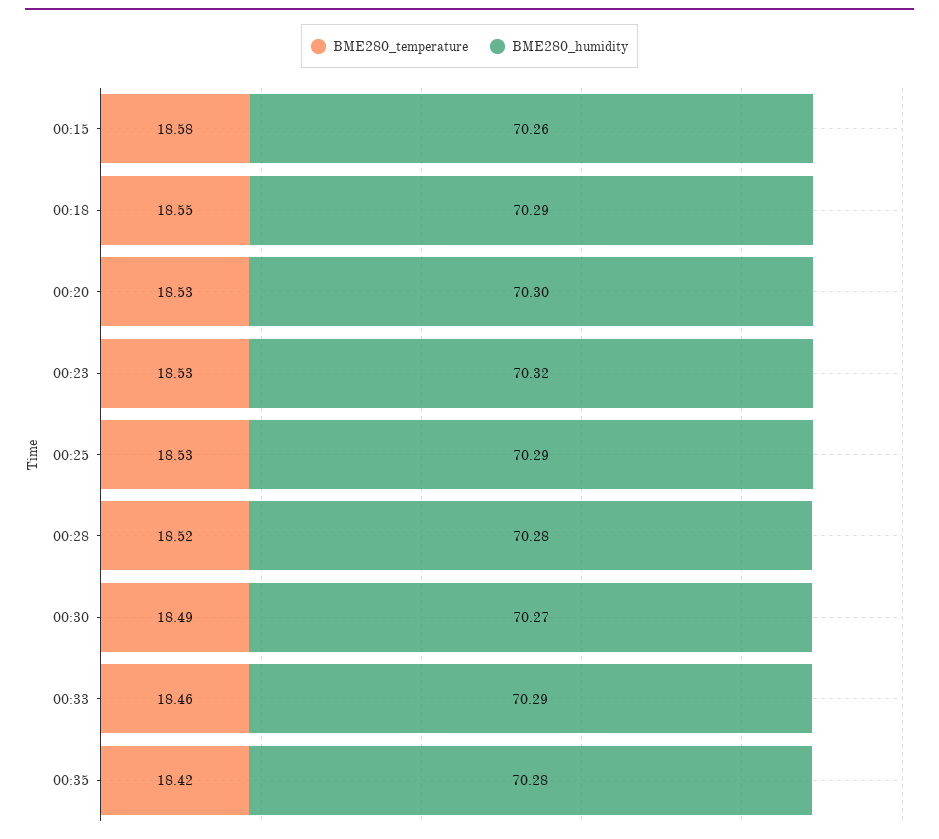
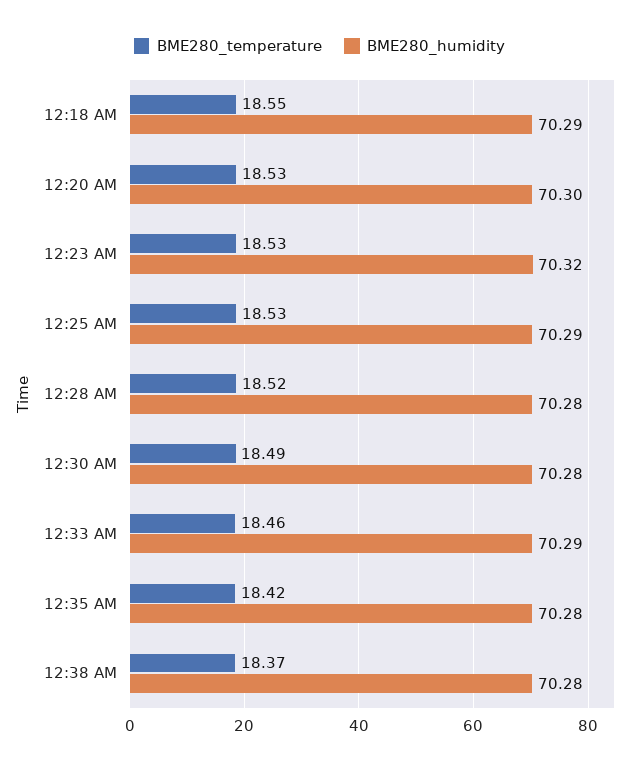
BME280_temperature, 00:15: 18.58 -> none
BME280_humidity, 00:15: 70.26 -> none
BME280_humidity, 00:30: 70.27 -> 70.28
BME280_temperature, 12:38 AM: none -> 18.37
BME280_humidity, 12:38 AM: none -> 70.28

